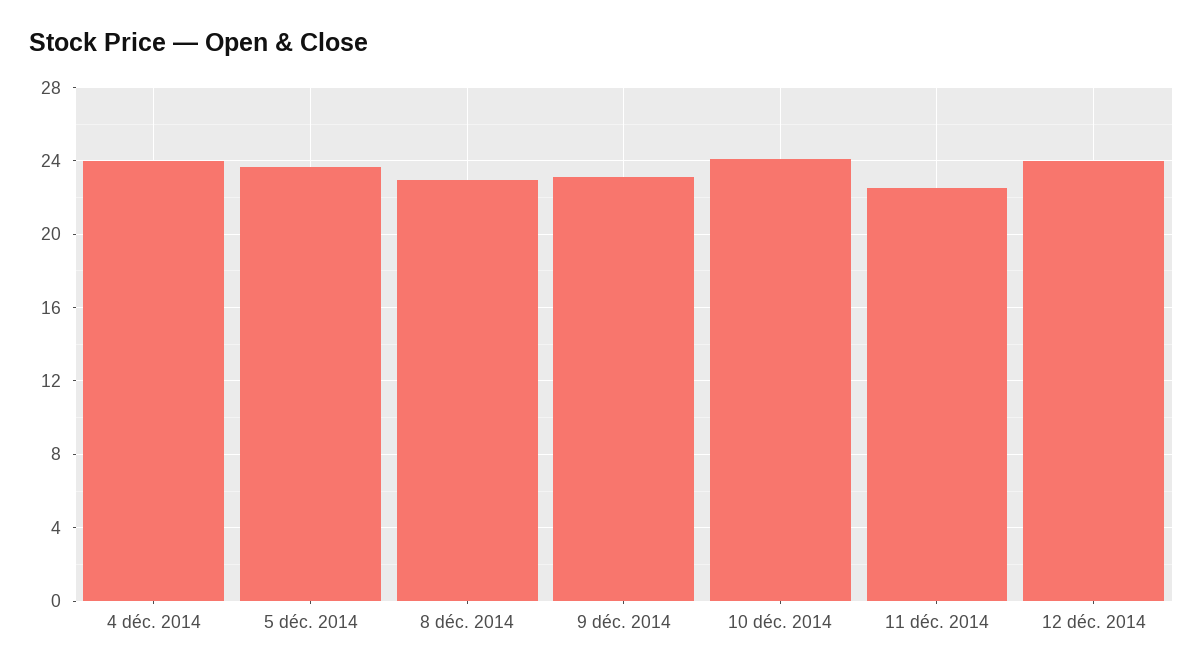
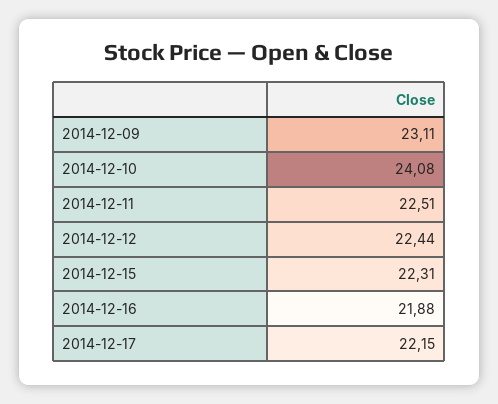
4 déc. 2014: 24 -> none
5 déc. 2014: 23.5 -> none
8 déc. 2014: 23 -> none
12 déc. 2014: 24 -> 22.44
2014-12-15: none -> 22.31
2014-12-16: none -> 21.88
2014-12-17: none -> 22.15

